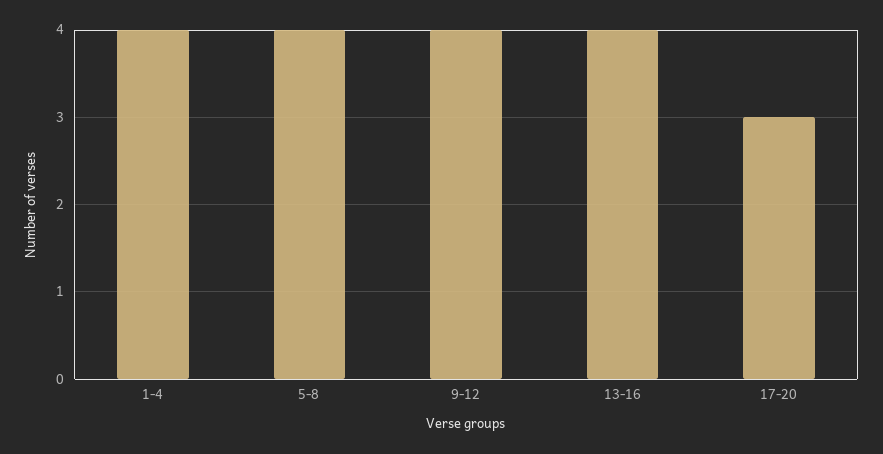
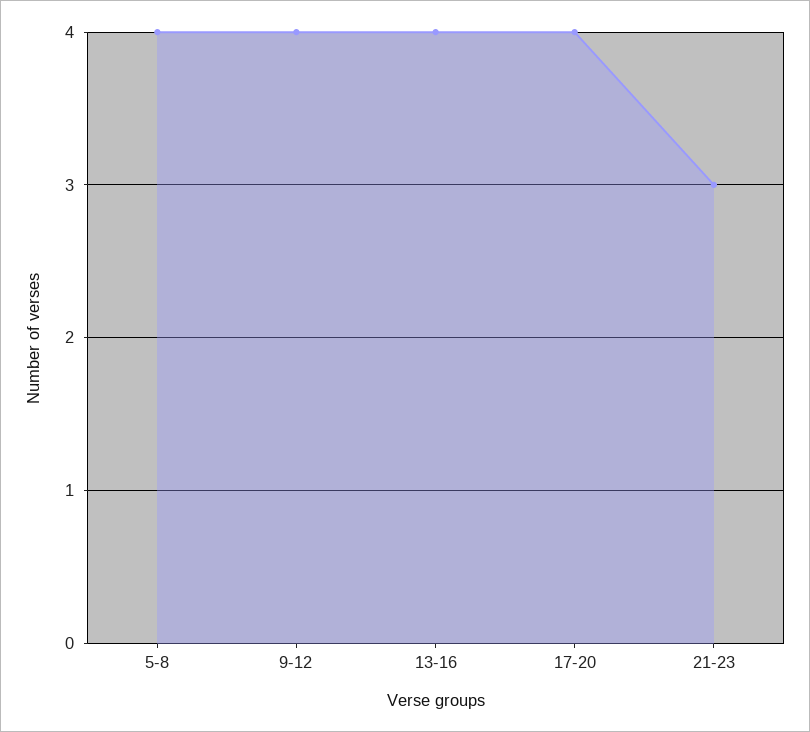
1-4: 4 -> none
17-20: 3 -> 4
21-23: none -> 3

